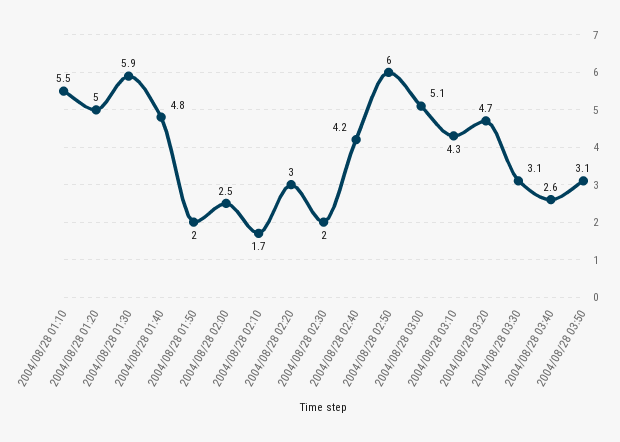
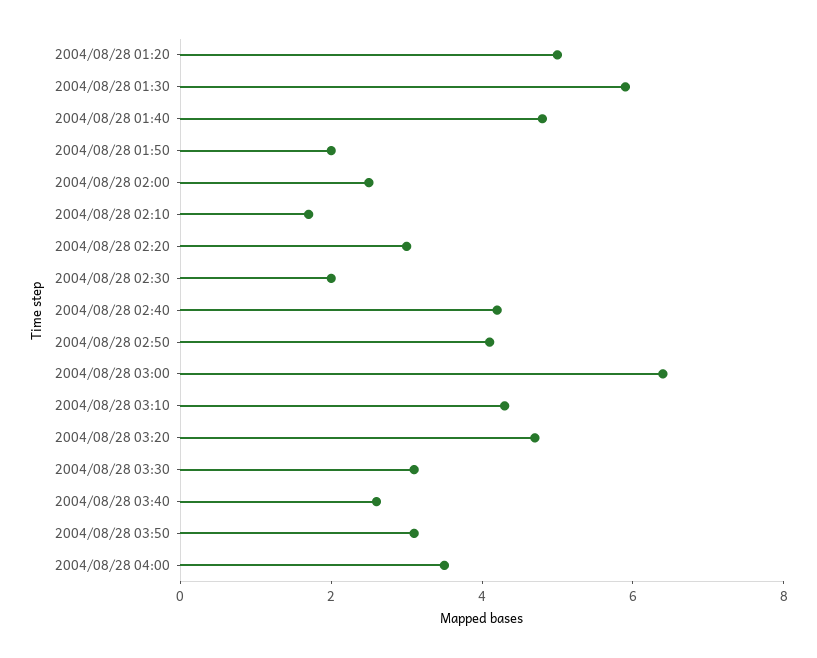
2004/08/28 01:10: 5.5 -> none
2004/08/28 02:50: 6 -> 4
2004/08/28 03:00: 5.1 -> 6.5
2004/08/28 04:00: none -> 3.5

